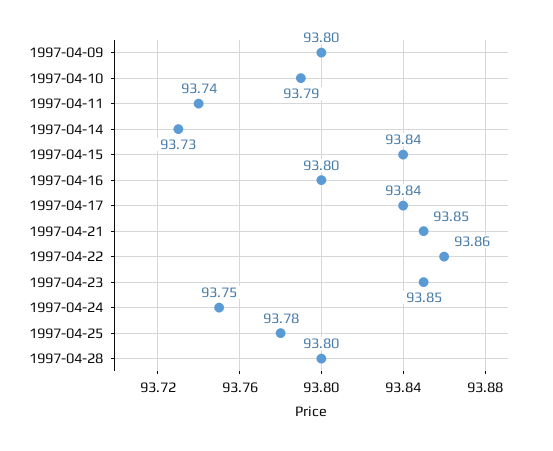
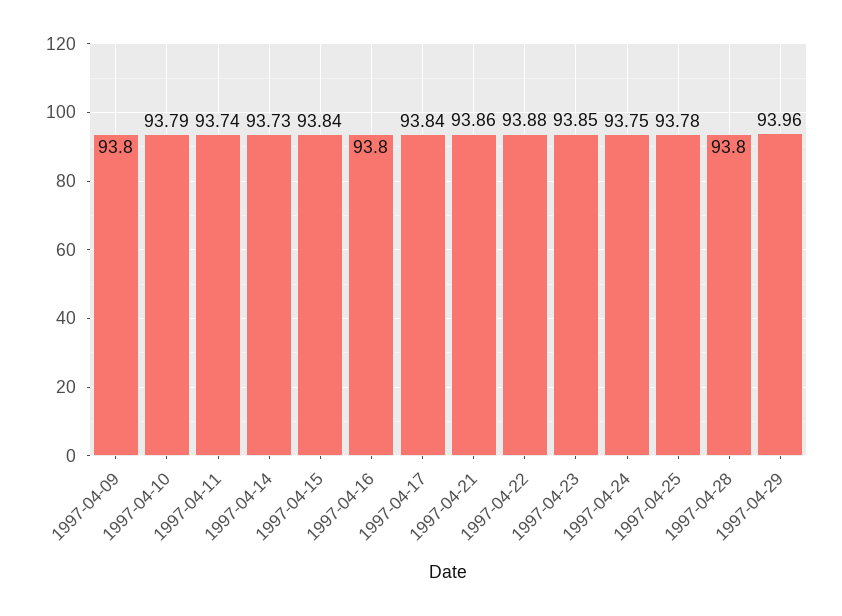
1997-04-21: 93.85 -> 93.86
1997-04-22: 93.86 -> 93.88
1997-04-29: none -> 93.96

